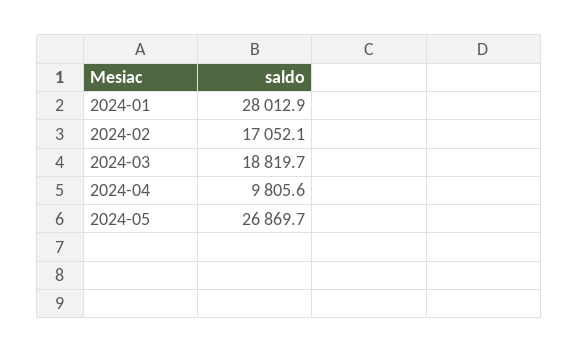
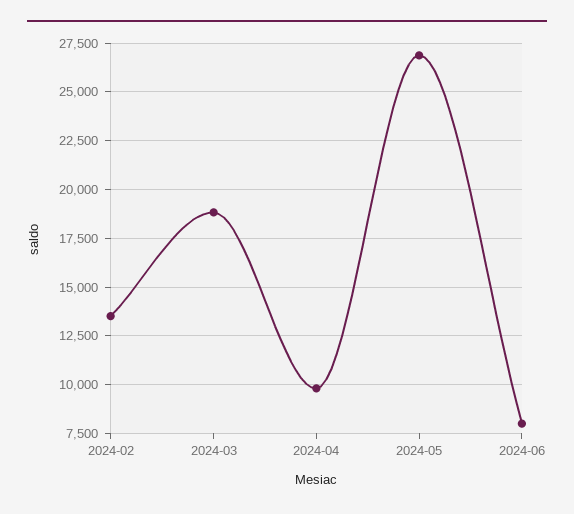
2024-01: 28012.9 -> none
2024-02: 17052.1 -> 13500
2024-06: none -> 8000

